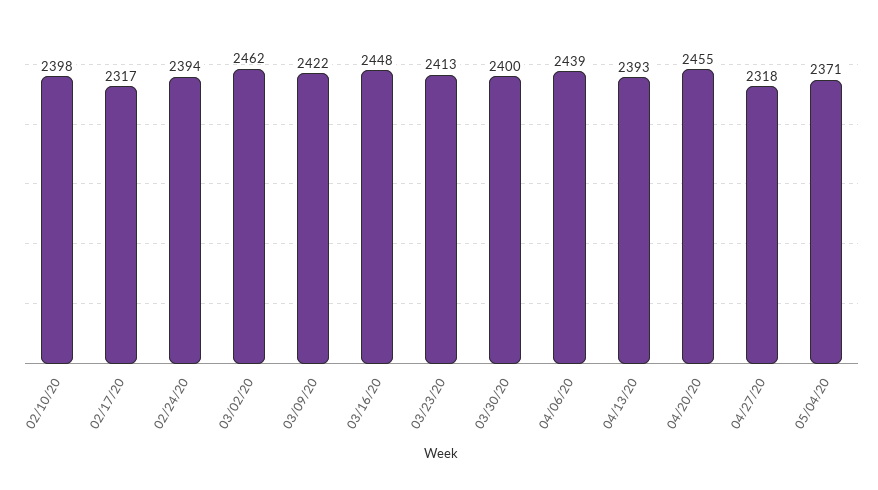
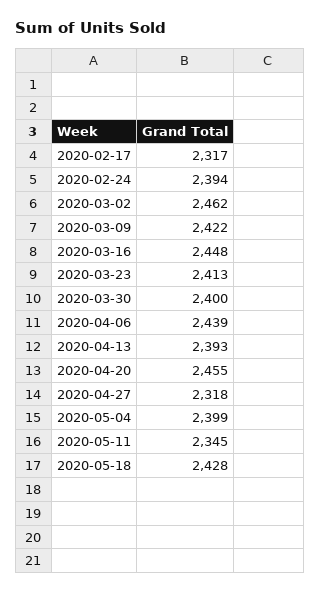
02/10/20: 2398 -> none
05/04/20: 2371 -> 2399
2020-05-11: none -> 2345
2020-05-18: none -> 2428

